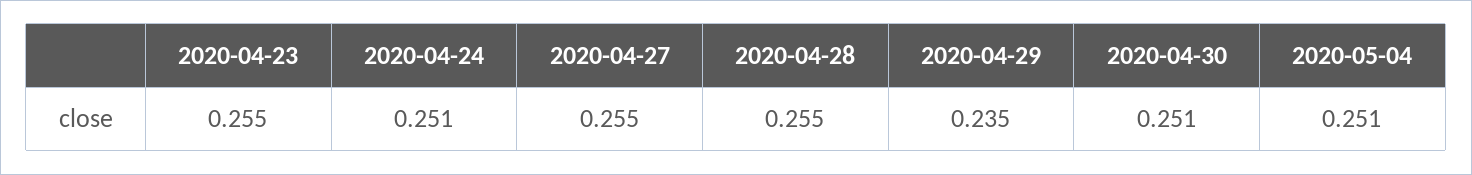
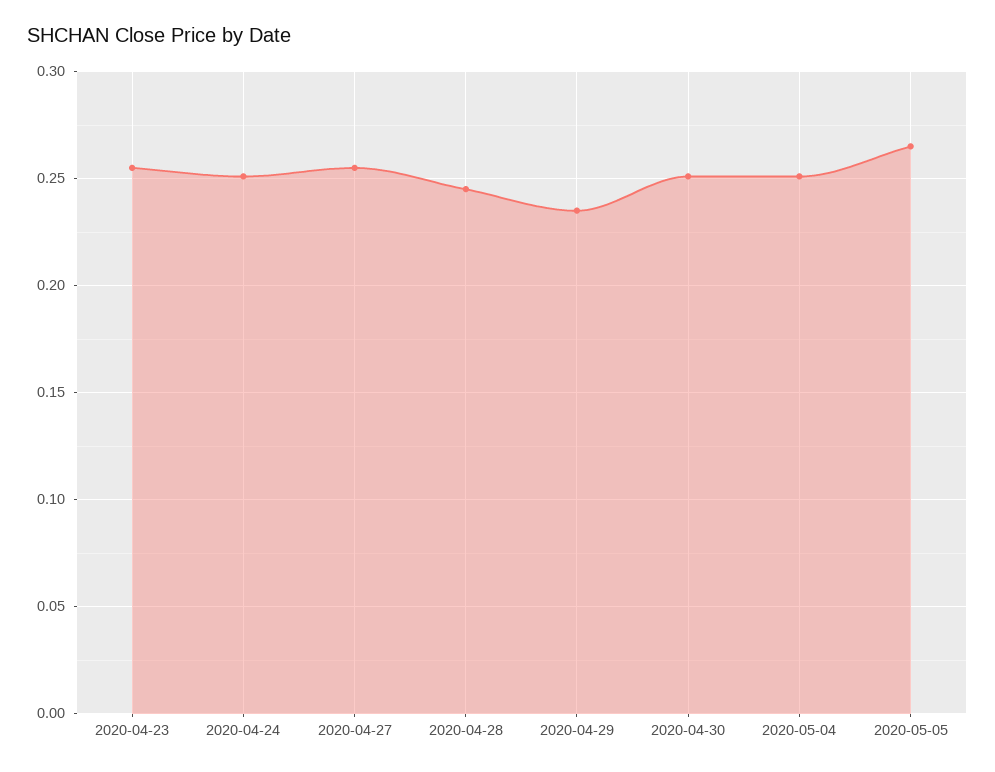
2020-04-28: 0.255 -> 0.245
2020-05-05: none -> 0.265

